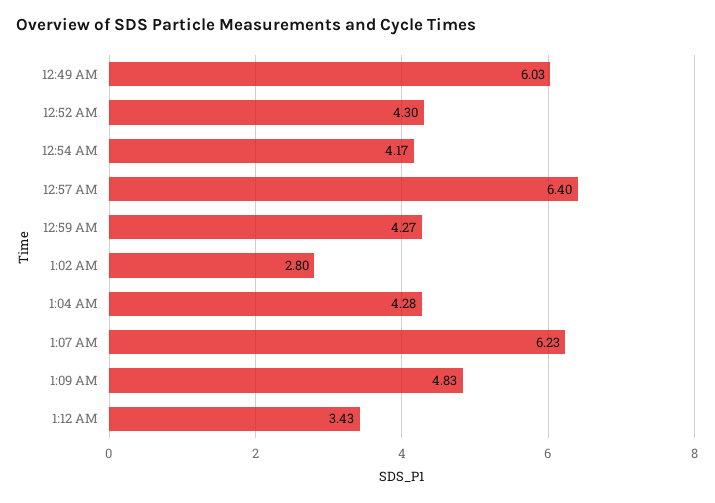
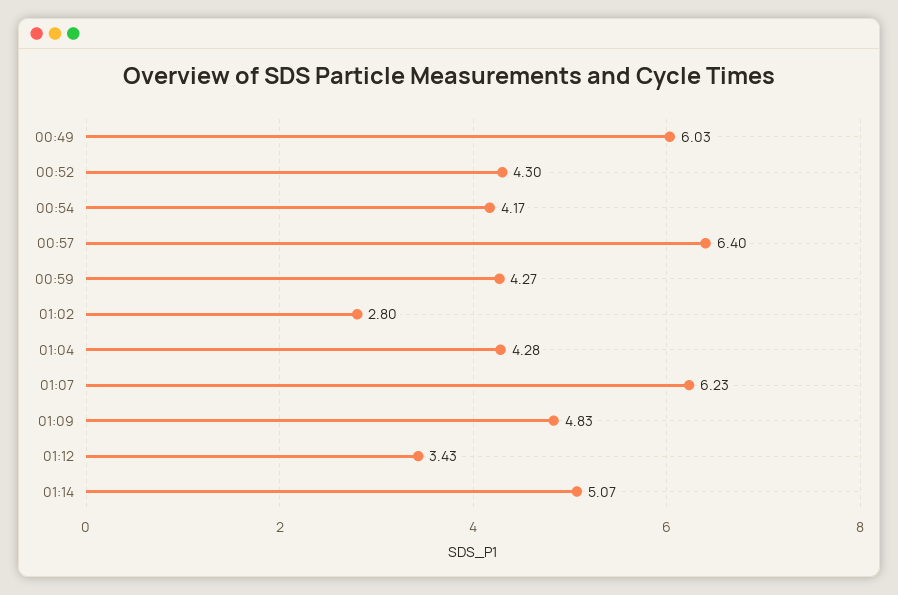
01:14: none -> 5.07

